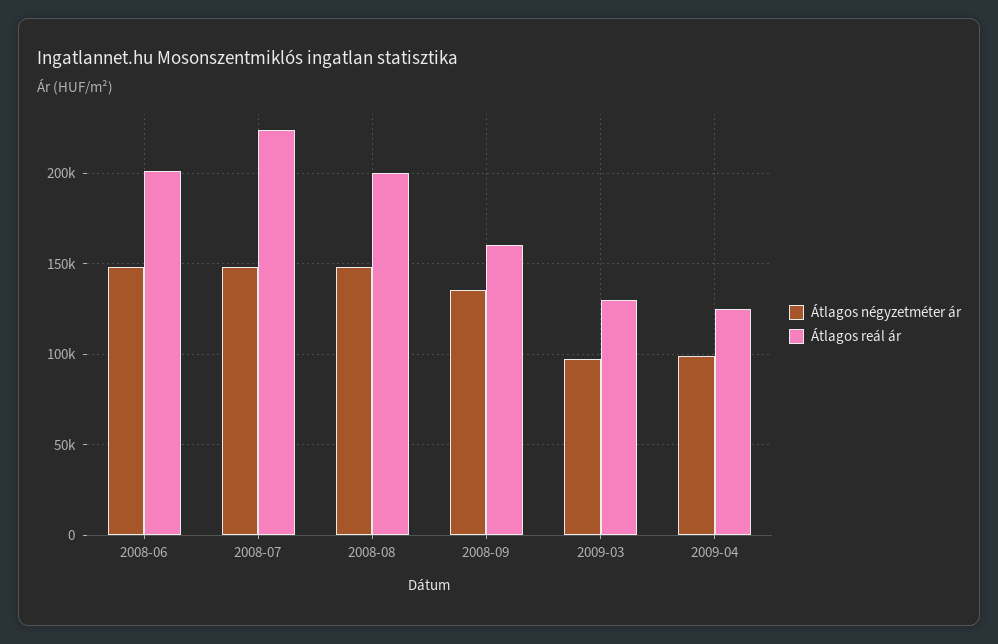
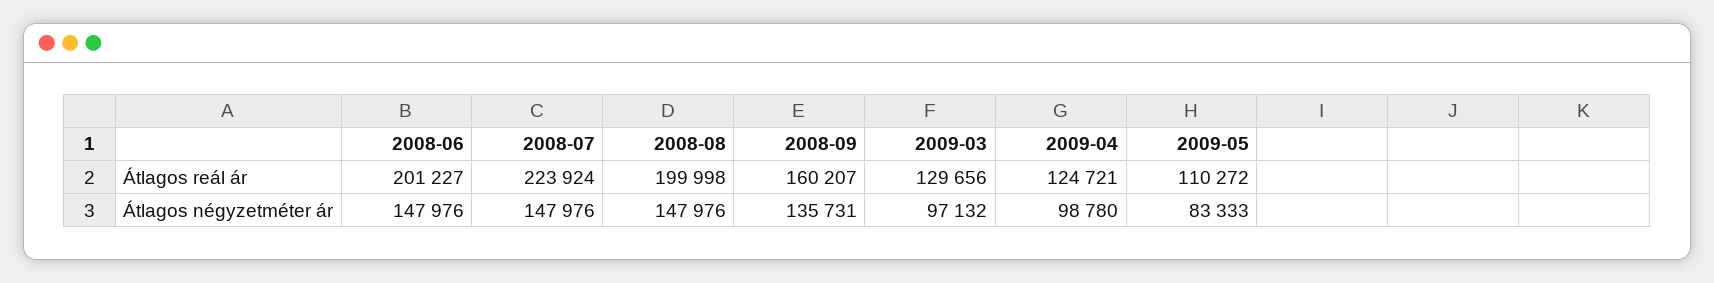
Átlagos reál ár, 2009-05: none -> 110272
Átlagos négyzetméter ár, 2009-05: none -> 83333

